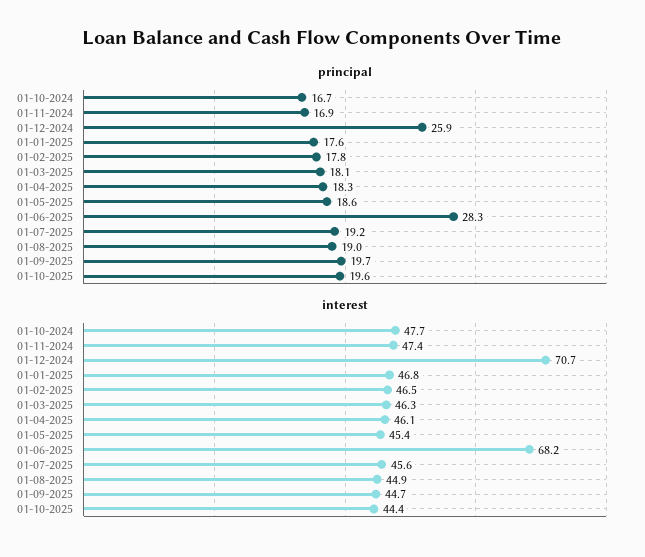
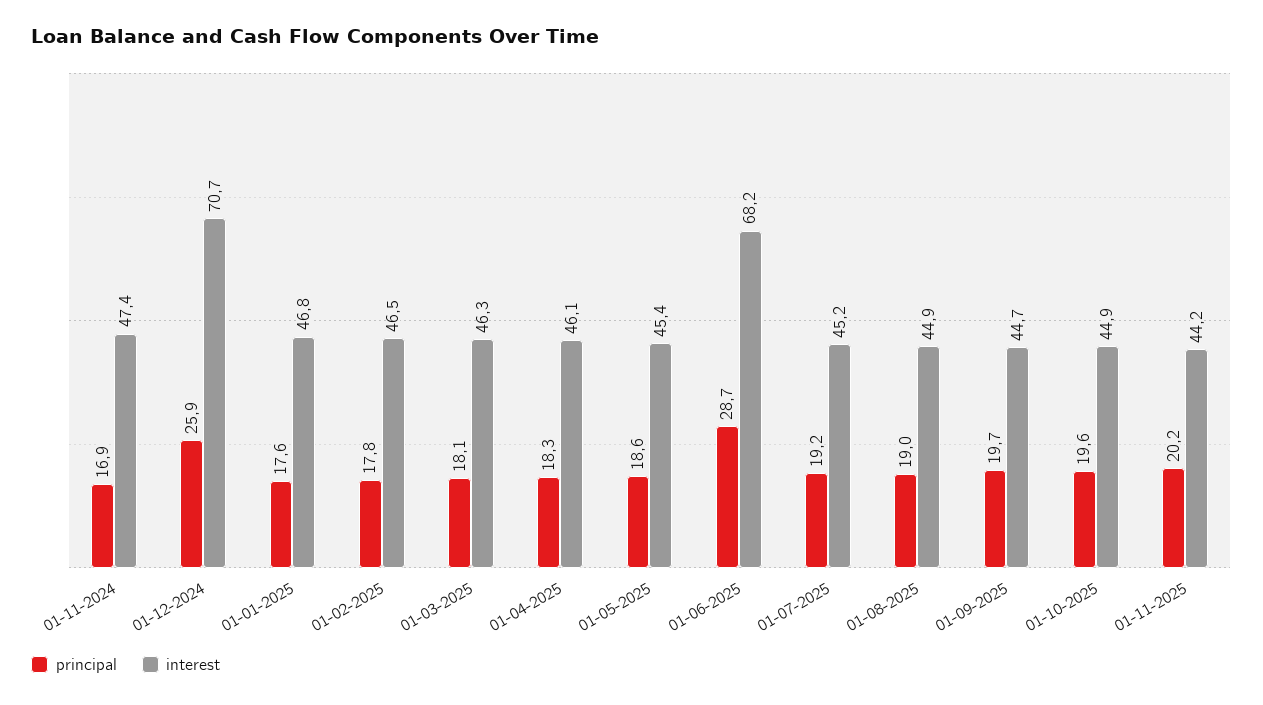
principal, 01-10-2024: 16.7 -> none
principal, 01-06-2025: 28.3 -> 28.7
interest, 01-10-2024: 47.7 -> none
interest, 01-07-2025: 45.6 -> 45.2
interest, 01-10-2025: 44.4 -> 44.9
principal, 01-11-2025: none -> 20.2
interest, 01-11-2025: none -> 44.2

